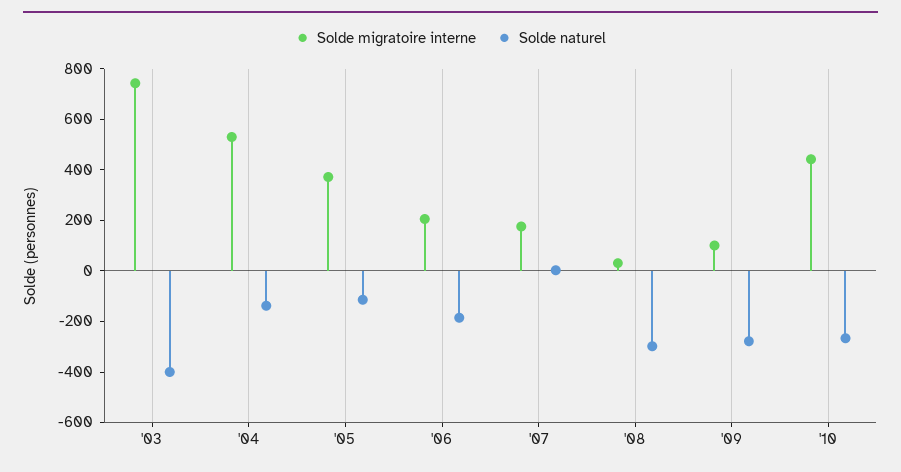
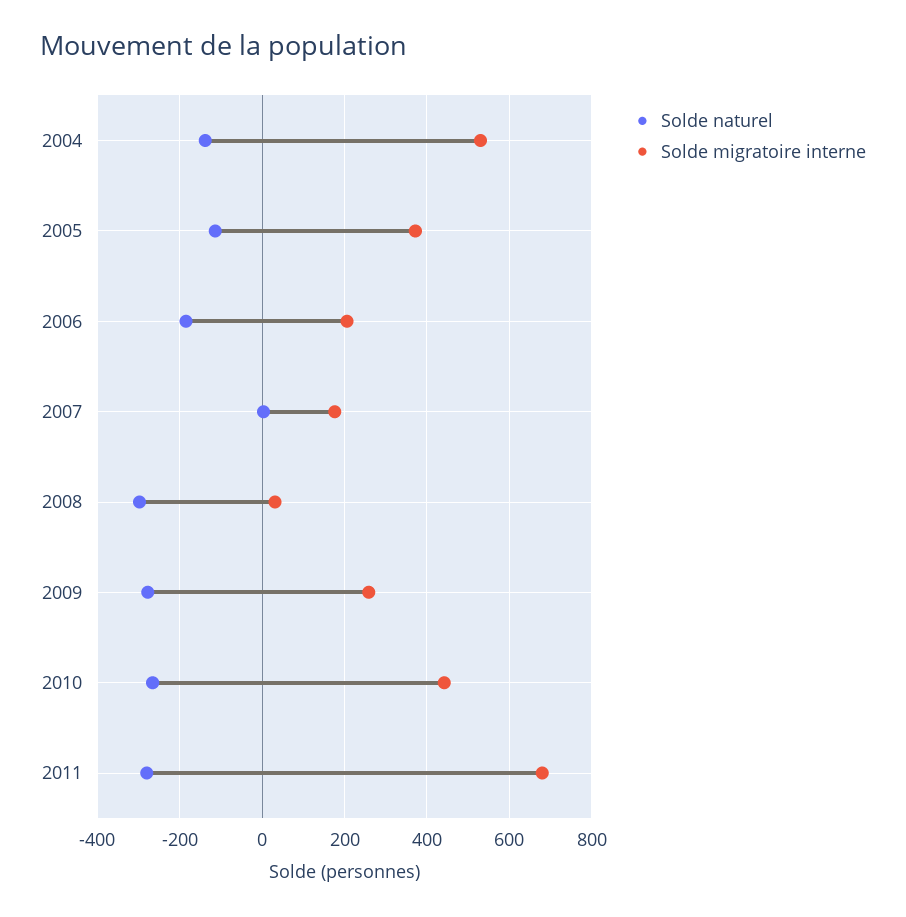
Solde migratoire interne, '03: 750 -> none
Solde naturel, '03: -400 -> none
Solde migratoire interne, '09: 100 -> 260
Solde naturel, 2011: none -> -280
Solde migratoire interne, 2011: none -> 680

